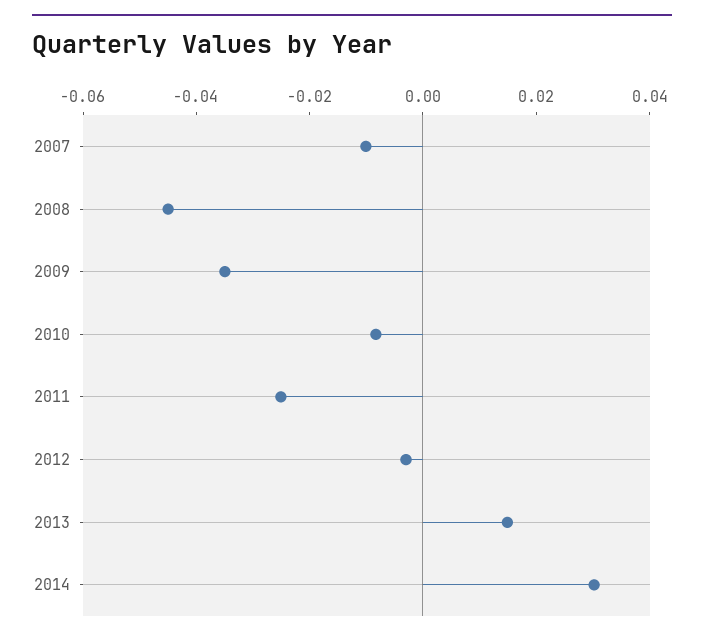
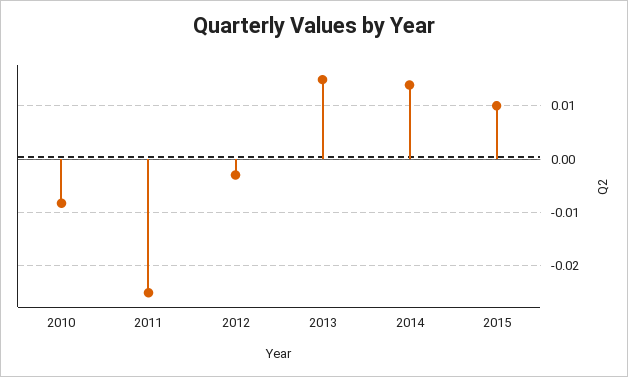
2007: -0.01 -> none
2008: -0.045 -> none
2009: -0.035 -> none
2014: 0.03 -> 0.014
2015: none -> 0.01

